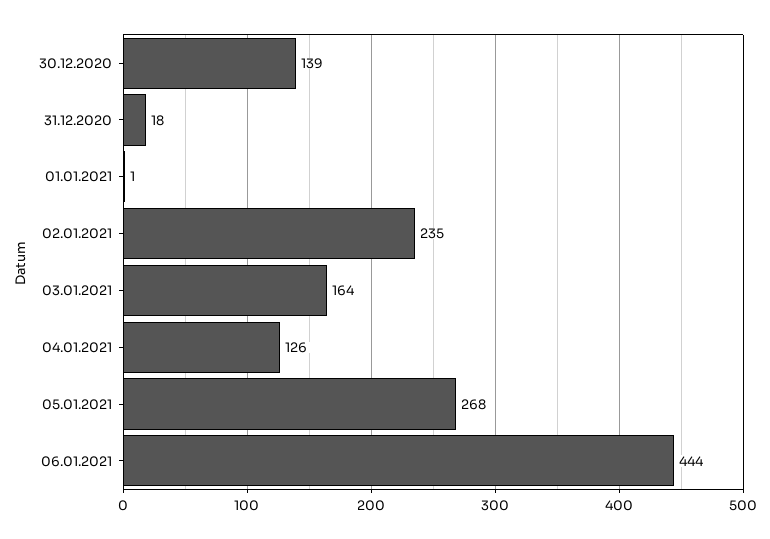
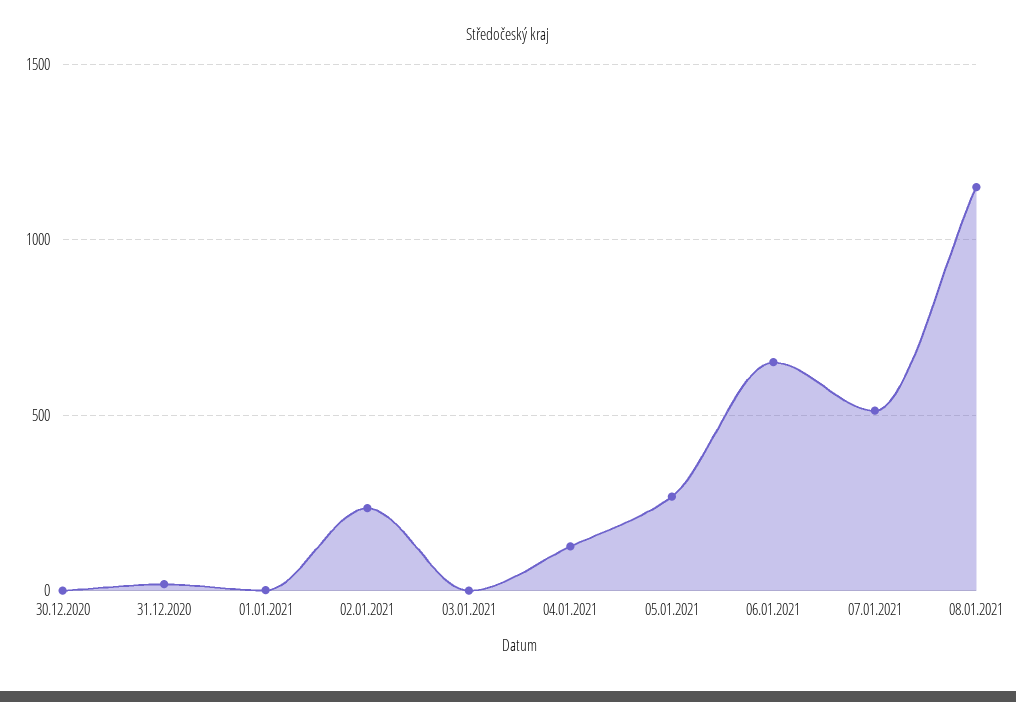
30.12.2020: 139 -> 0
03.01.2021: 164 -> 0
06.01.2021: 444 -> 650
07.01.2021: none -> 500
08.01.2021: none -> 1150

